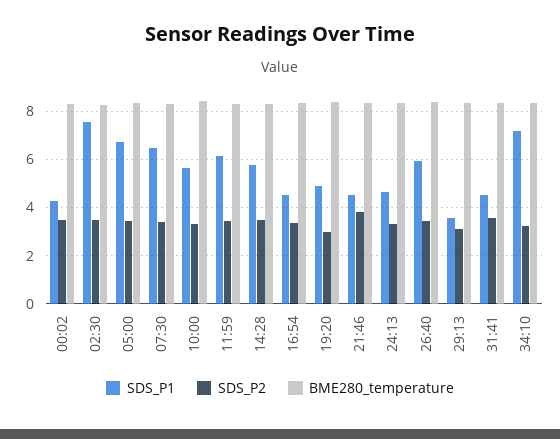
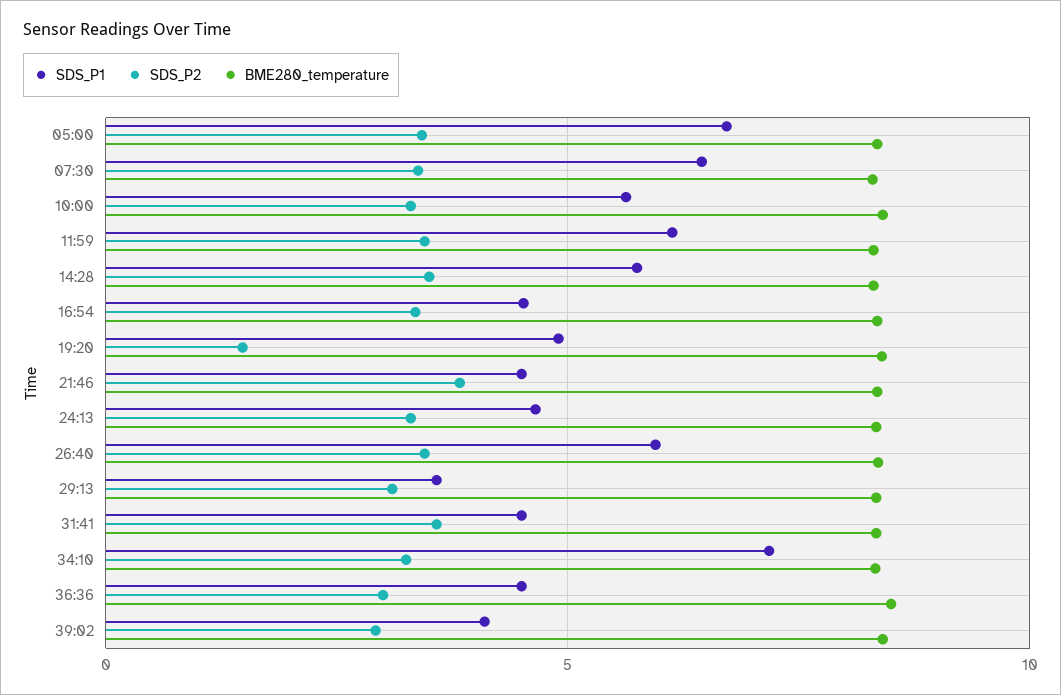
SDS_P1, 00:02: 4.25 -> none
SDS_P2, 00:02: 3.5 -> none
BME280_temperature, 00:02: 8.25 -> none
SDS_P1, 02:30: 7.5 -> none
SDS_P2, 02:30: 3.5 -> none
BME280_temperature, 02:30: 8.25 -> none
SDS_P2, 19:20: 3 -> 1.5
SDS_P1, 36:36: none -> 4.5
SDS_P2, 36:36: none -> 3
BME280_temperature, 36:36: none -> 8.5
SDS_P1, 39:02: none -> 4
SDS_P2, 39:02: none -> 3
BME280_temperature, 39:02: none -> 8.5

